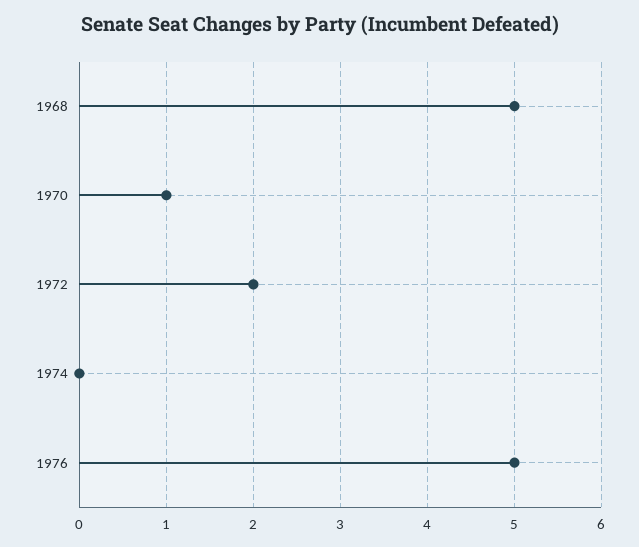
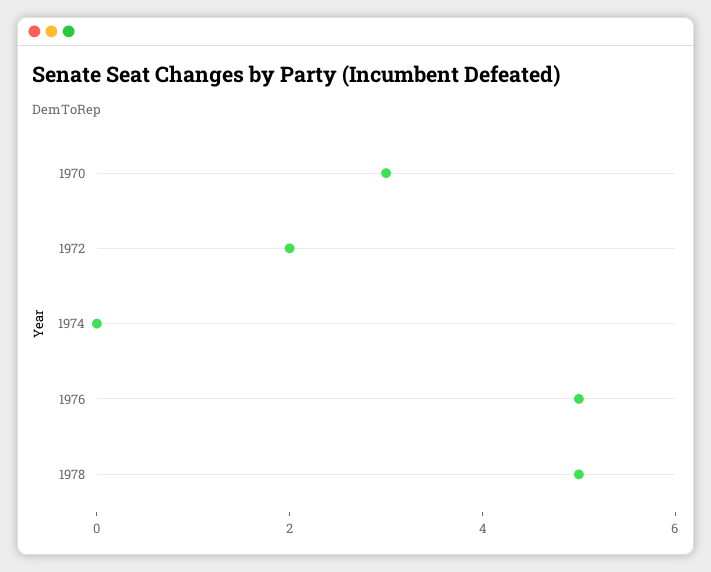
1968: 5 -> none
1970: 1 -> 3
1978: none -> 5

